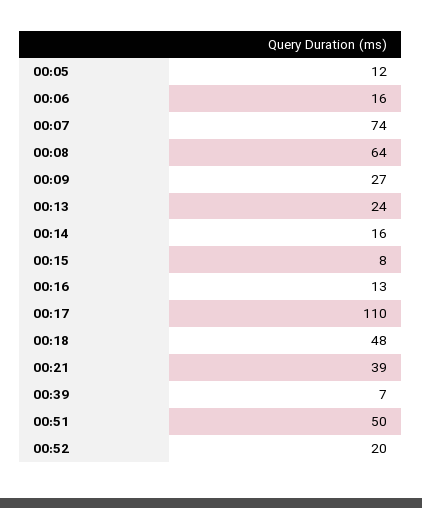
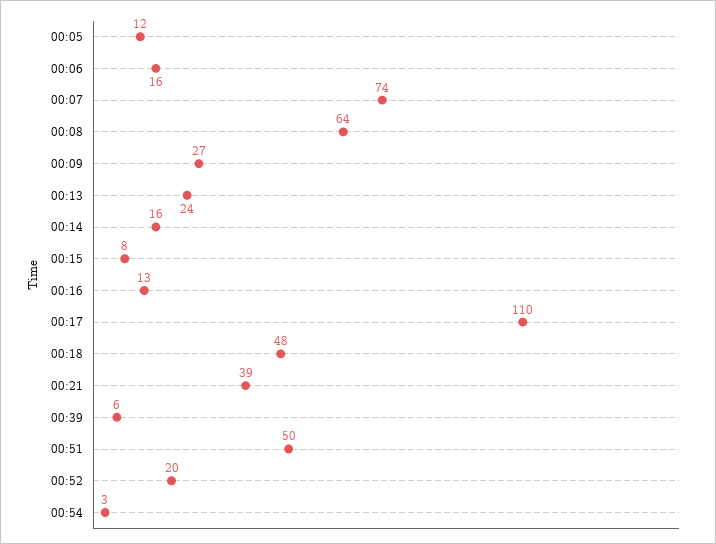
00:39: 7 -> 6
00:54: none -> 3

